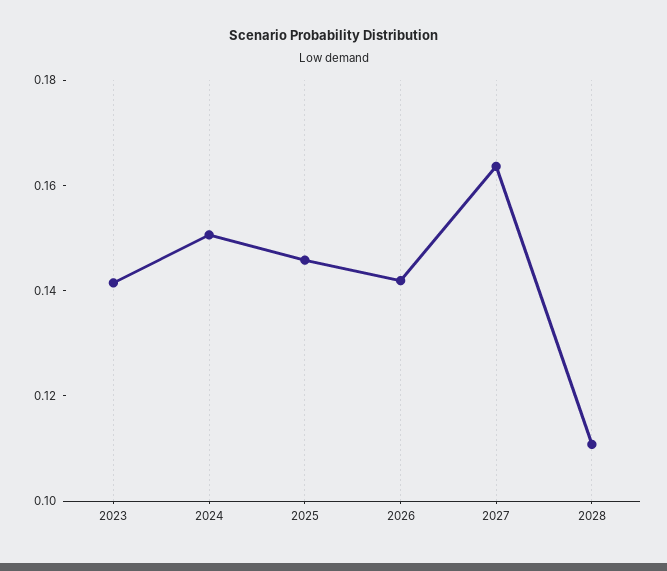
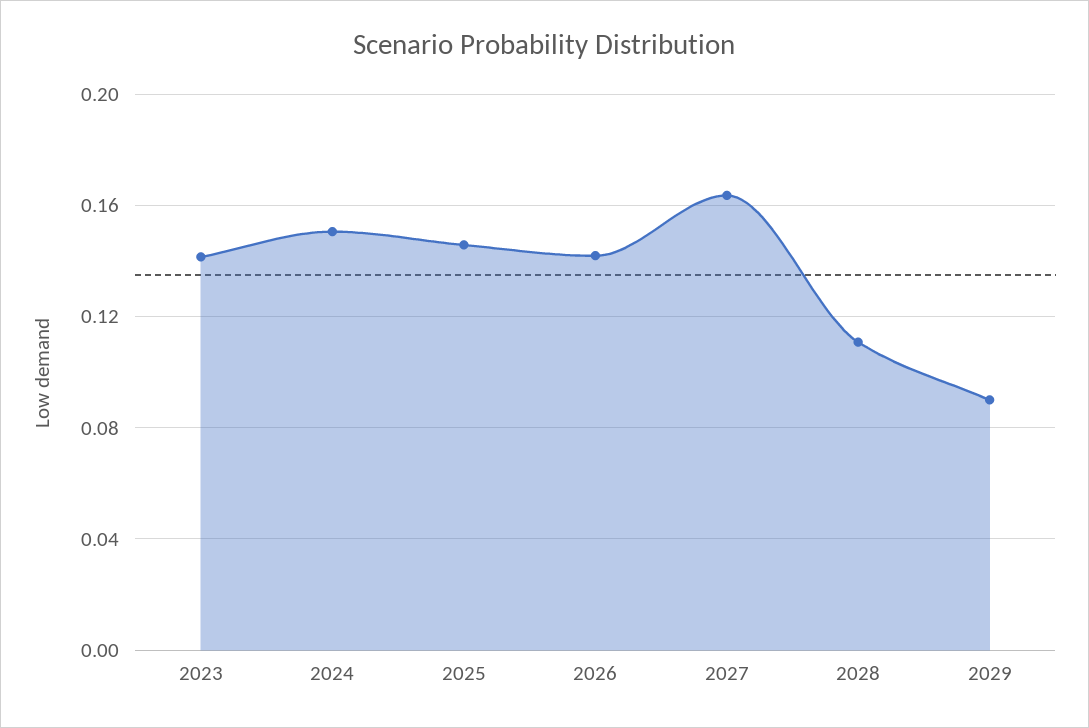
2029: none -> 0.09

